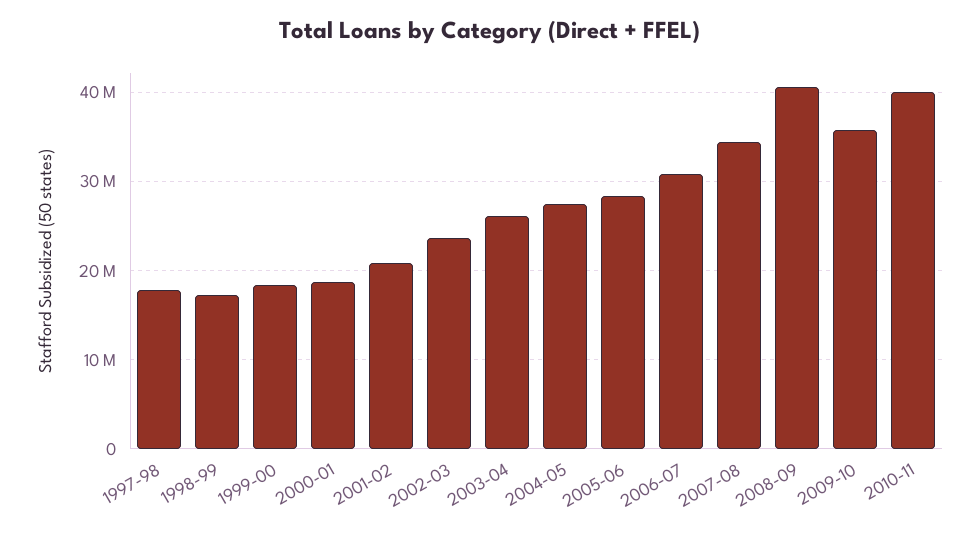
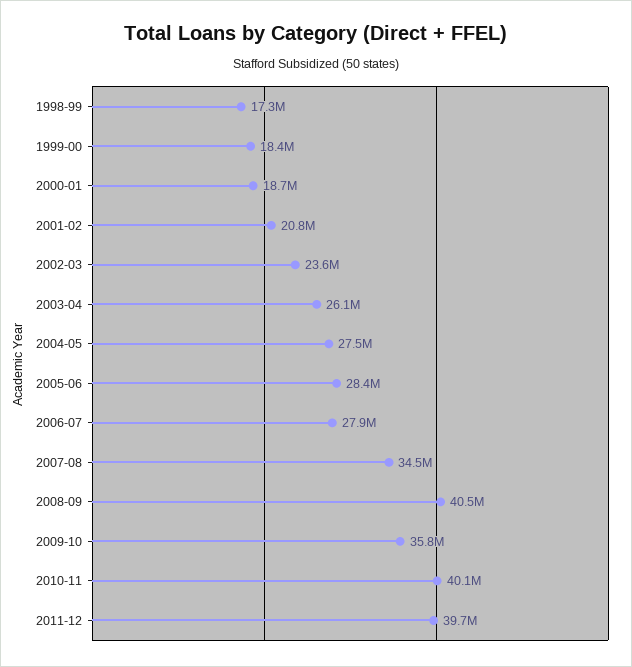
1997-98: 18000000 -> none
2006-07: 31000000 -> 27900000
2011-12: none -> 39700000

